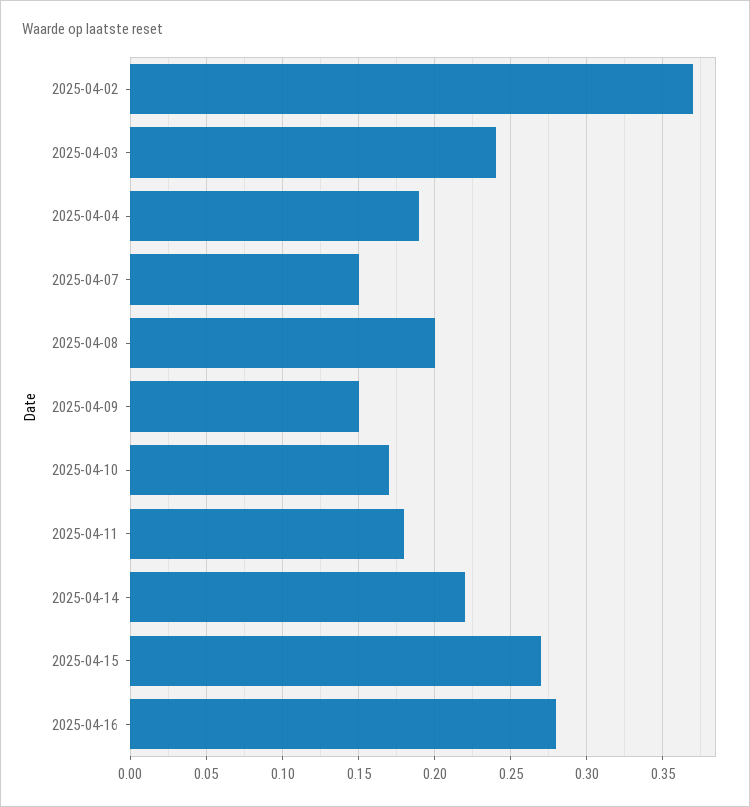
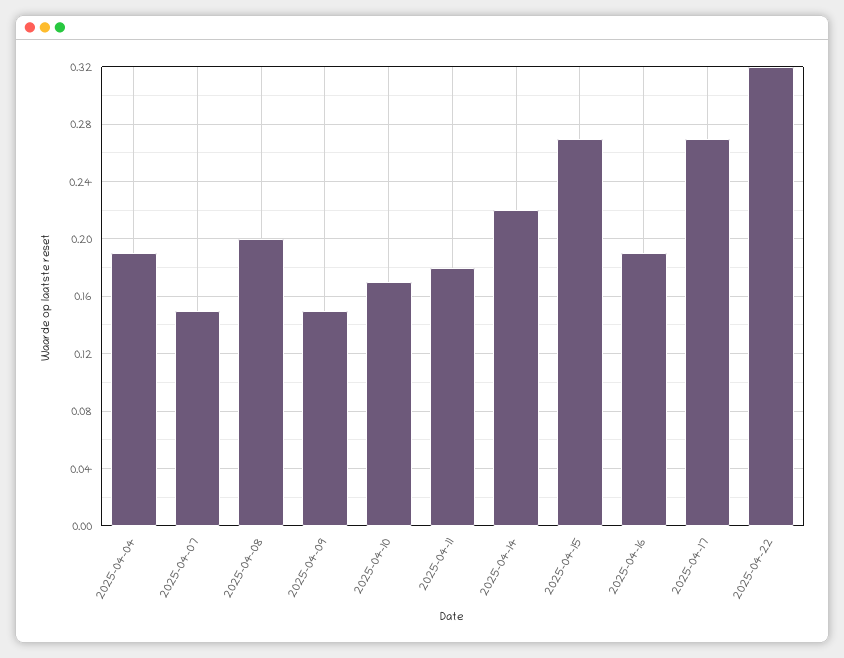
2025-04-02: 0.37 -> none
2025-04-03: 0.24 -> none
2025-04-16: 0.28 -> 0.19
2025-04-17: none -> 0.27
2025-04-22: none -> 0.32

